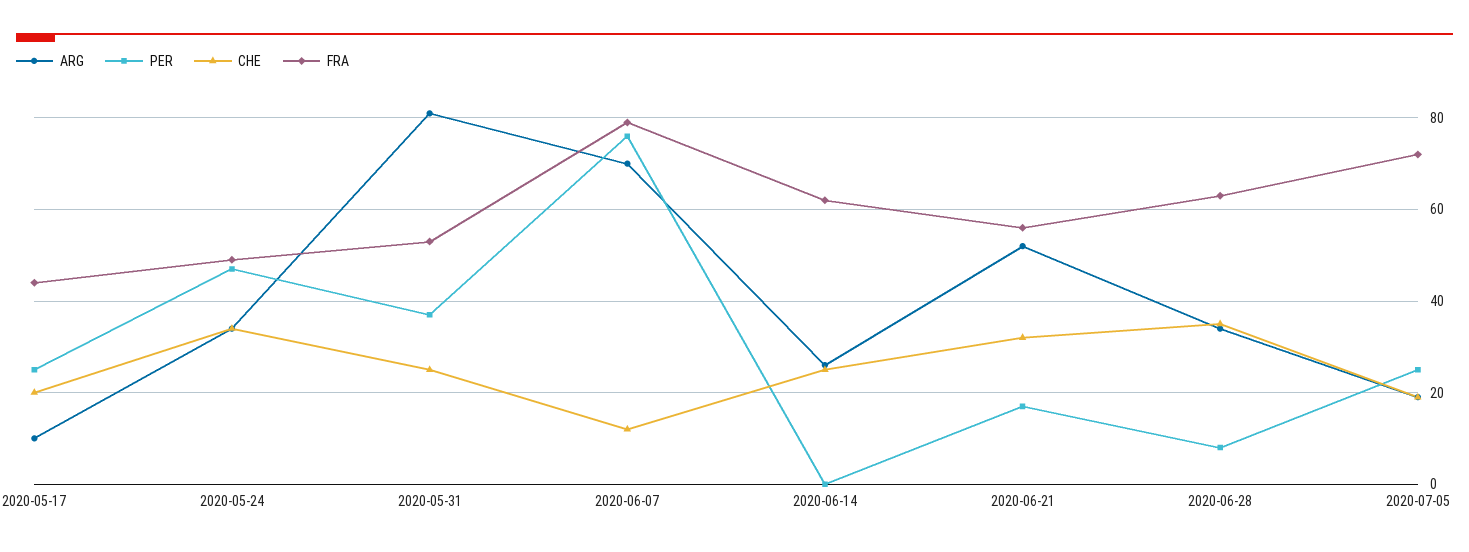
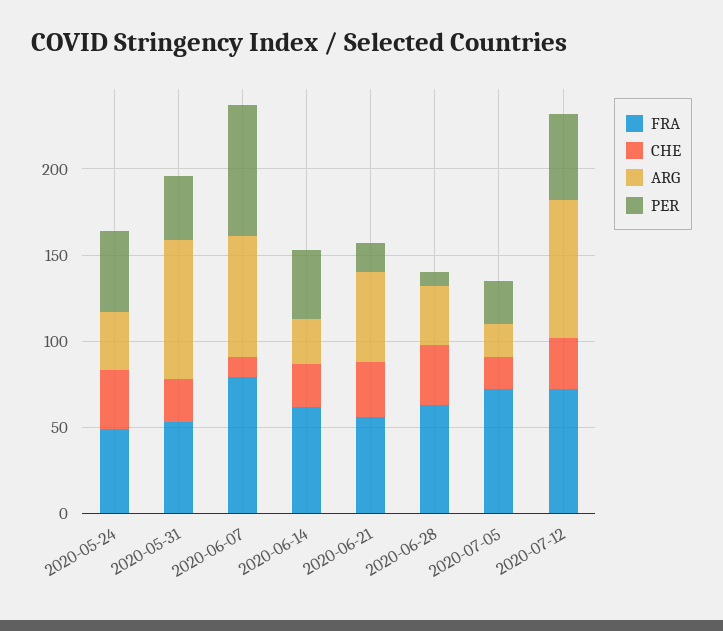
ARG, 2020-05-17: 10 -> none
PER, 2020-05-17: 25 -> none
CHE, 2020-05-17: 20 -> none
FRA, 2020-05-17: 45 -> none
PER, 2020-06-14: 0 -> 40
FRA, 2020-07-12: none -> 70
CHE, 2020-07-12: none -> 30
ARG, 2020-07-12: none -> 80
PER, 2020-07-12: none -> 50

